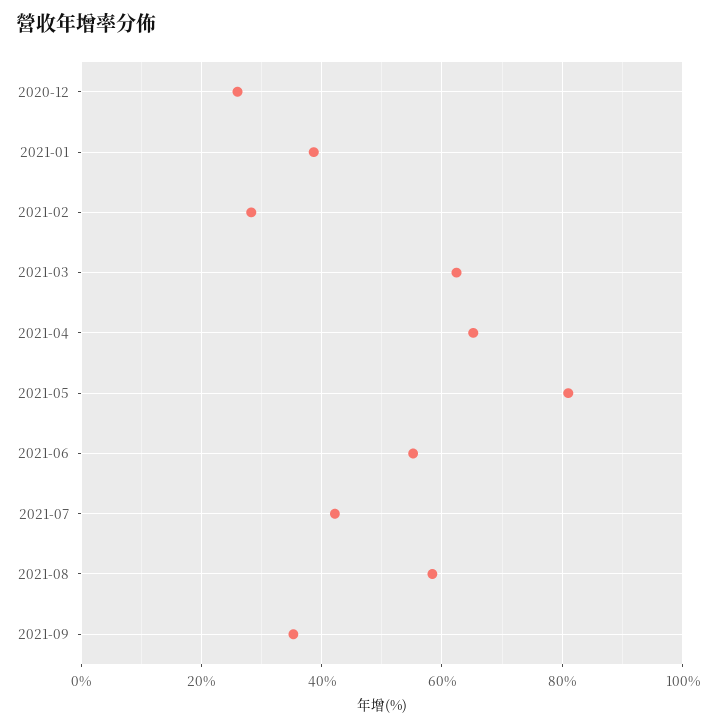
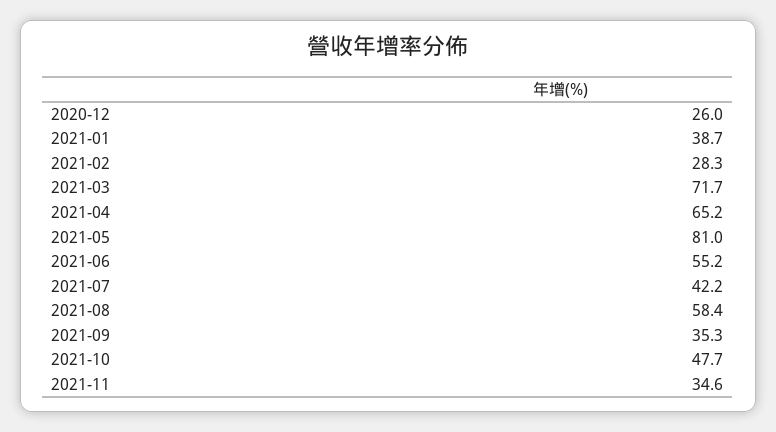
2021-03: 62 -> 71.7
2021-10: none -> 47.7
2021-11: none -> 34.6

